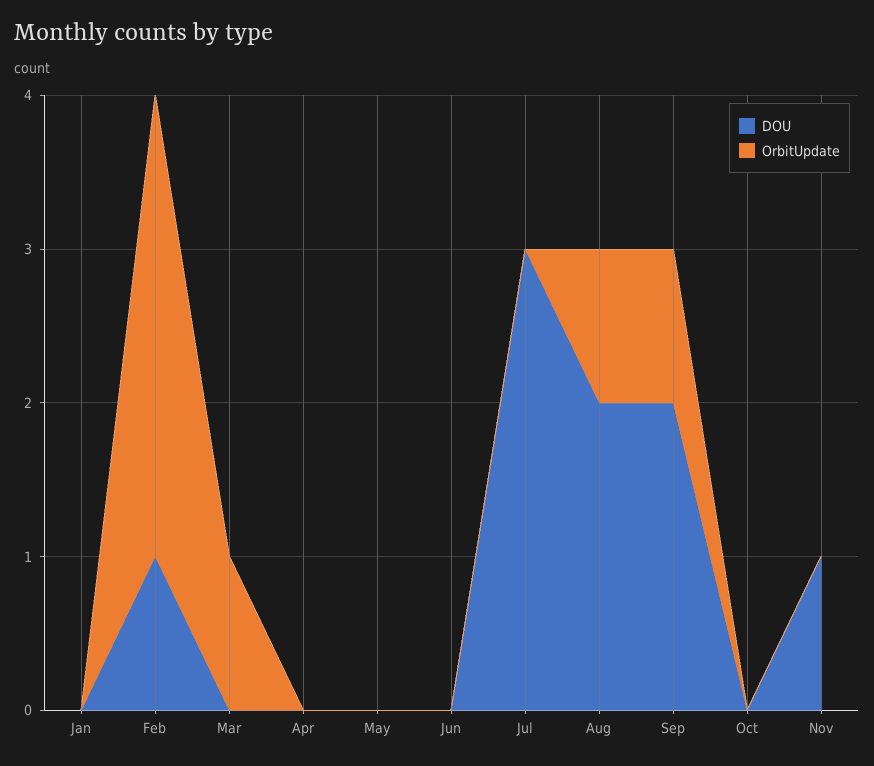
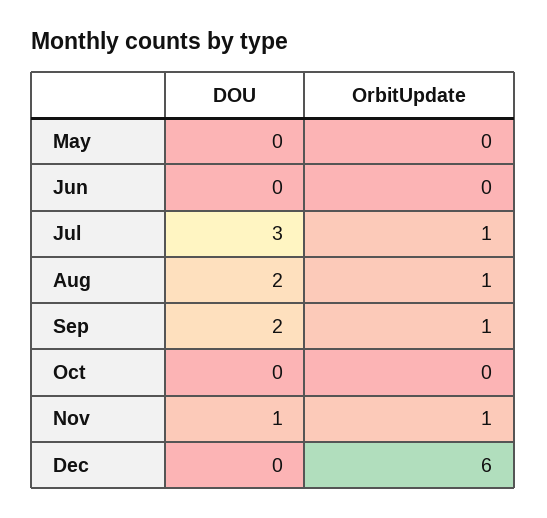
DOU, Jan: 0 -> none
OrbitUpdate, Jan: 0 -> none
DOU, Feb: 1 -> none
OrbitUpdate, Feb: 3 -> none
DOU, Mar: 0 -> none
OrbitUpdate, Mar: 1 -> none
DOU, Apr: 0 -> none
OrbitUpdate, Apr: 0 -> none
OrbitUpdate, Jul: 0 -> 1
OrbitUpdate, Nov: 0 -> 1
DOU, Dec: none -> 0
OrbitUpdate, Dec: none -> 6

